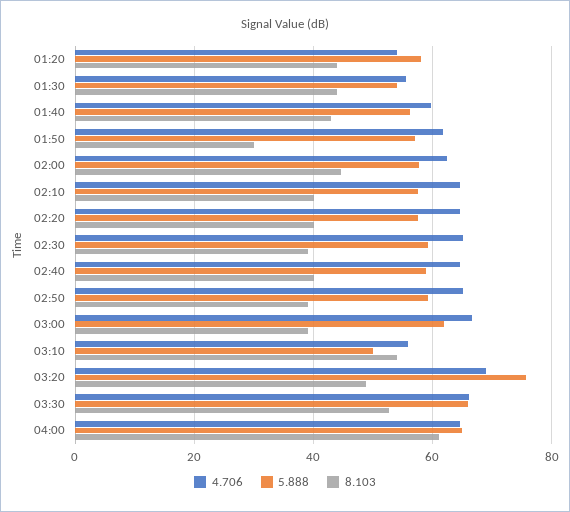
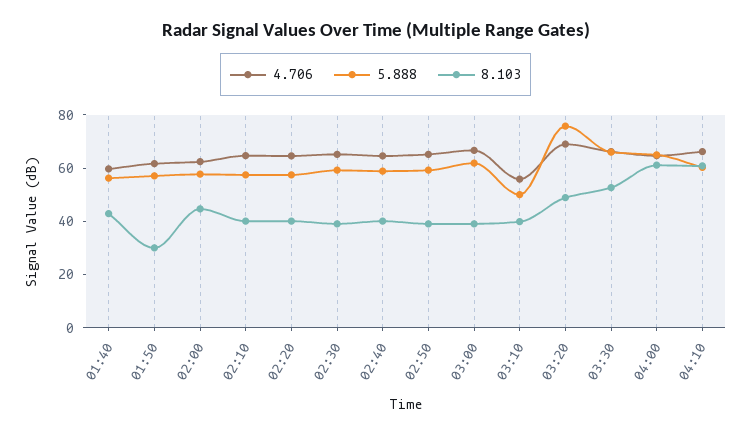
4.706, 01:20: 54 -> none
5.888, 01:20: 58 -> none
8.103, 01:20: 44 -> none
4.706, 01:30: 56 -> none
5.888, 01:30: 54 -> none
8.103, 01:30: 44 -> none
8.103, 03:10: 54 -> 40
4.706, 04:10: none -> 65
5.888, 04:10: none -> 60
8.103, 04:10: none -> 60

